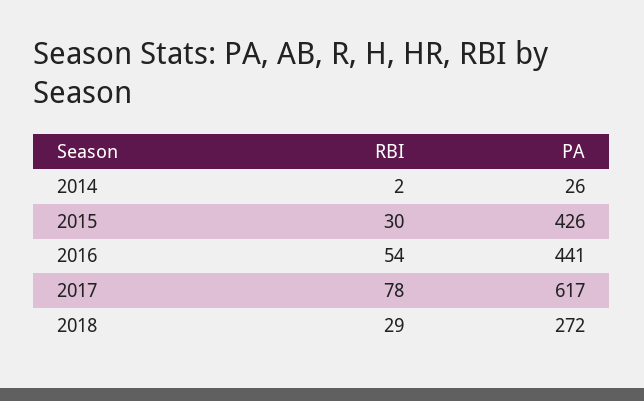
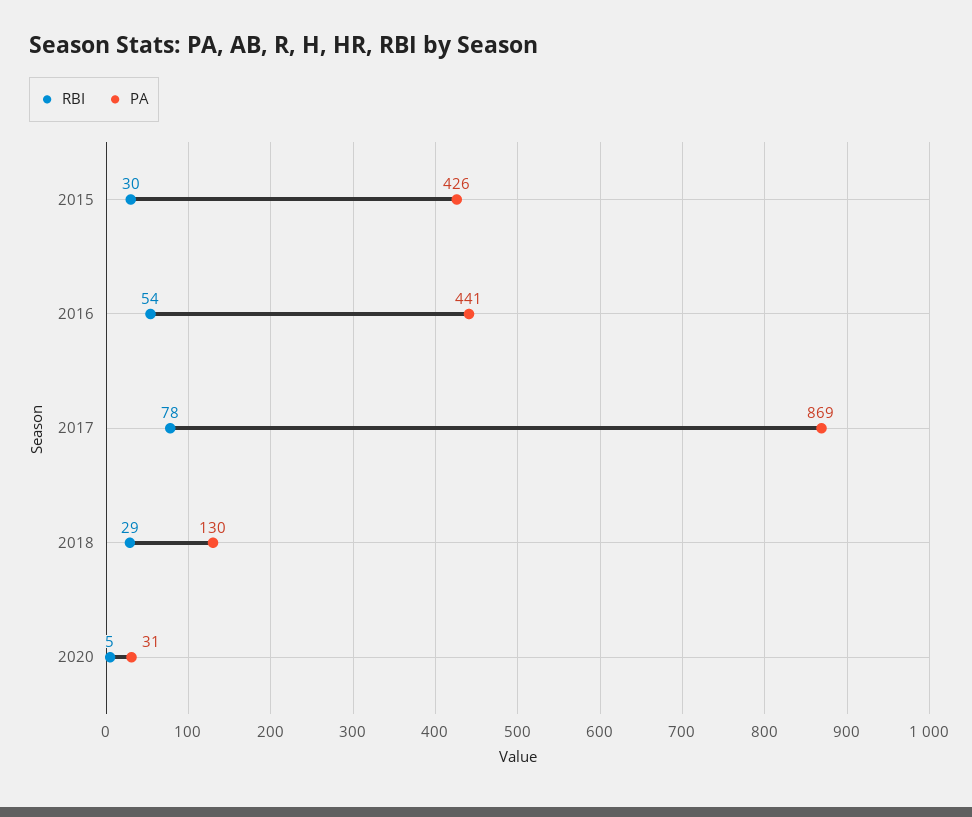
RBI, 2014: 2 -> none
PA, 2014: 26 -> none
PA, 2017: 617 -> 869
PA, 2018: 272 -> 130
RBI, 2020: none -> 5
PA, 2020: none -> 31

